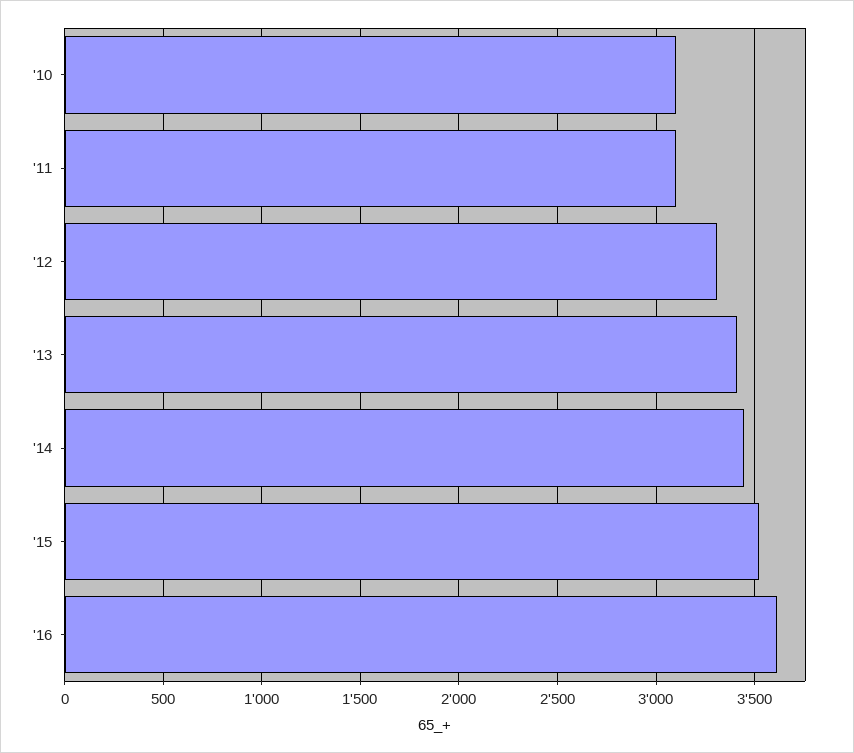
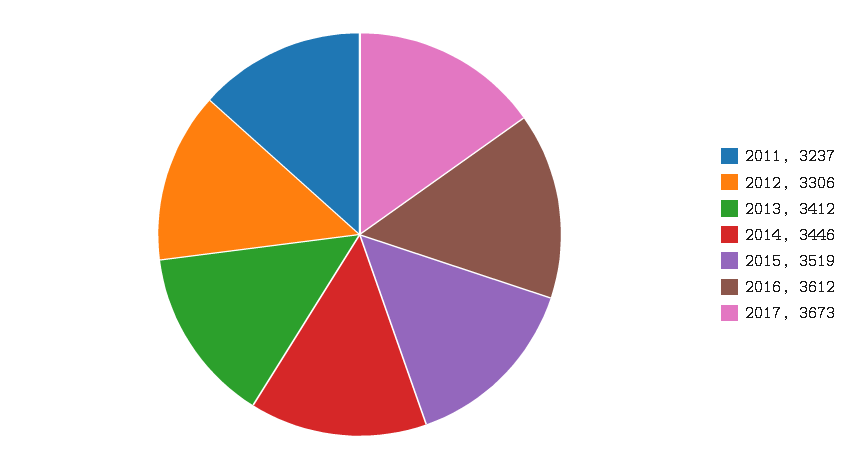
'10: 3100 -> none
'11: 3100 -> 3237
2017: none -> 3673

